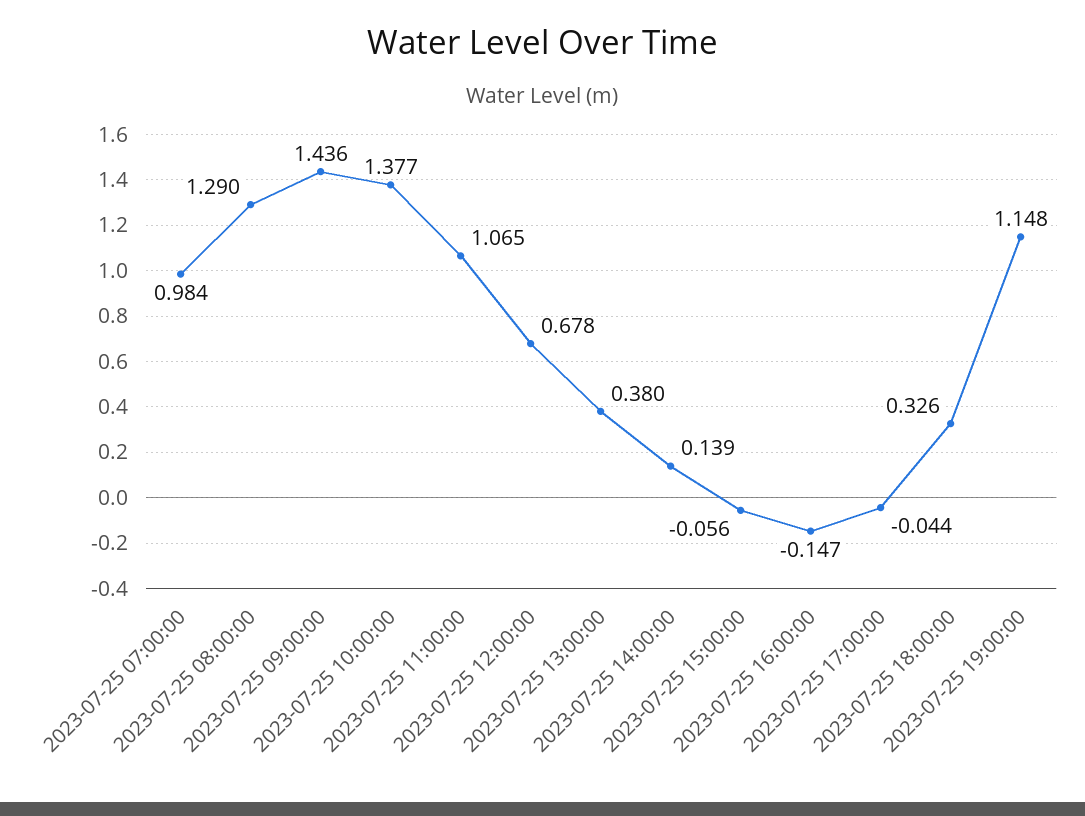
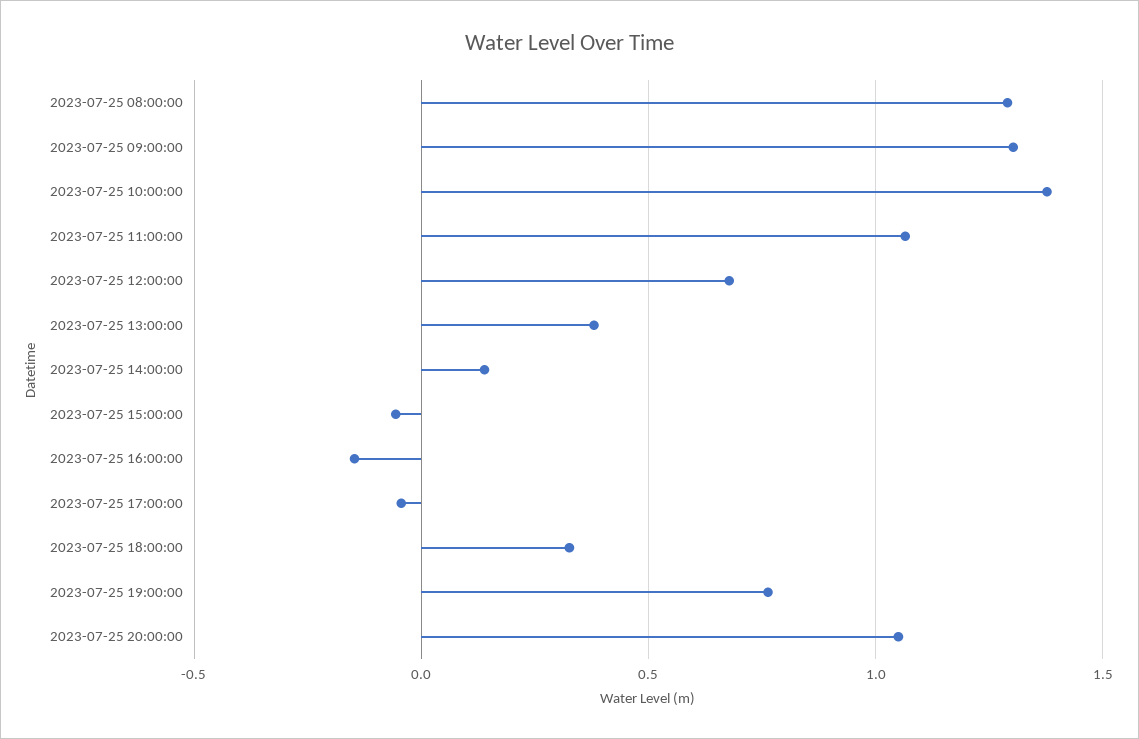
2023-07-25 07:00:00: 0.984 -> none
2023-07-25 09:00:00: 1.436 -> 1.3
2023-07-25 19:00:00: 1.148 -> 0.75
2023-07-25 20:00:00: none -> 1.05

